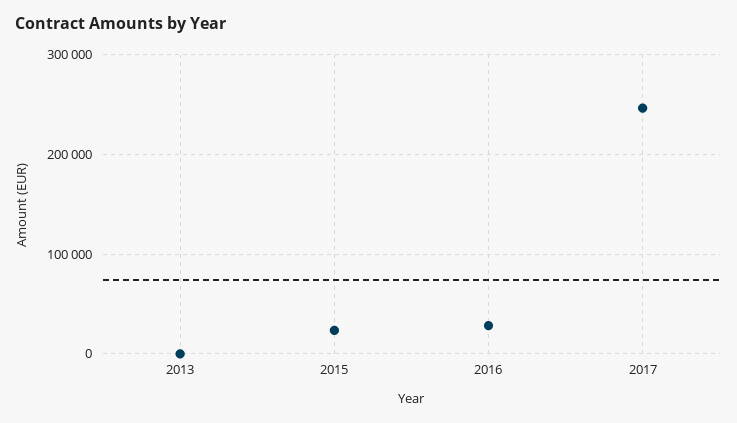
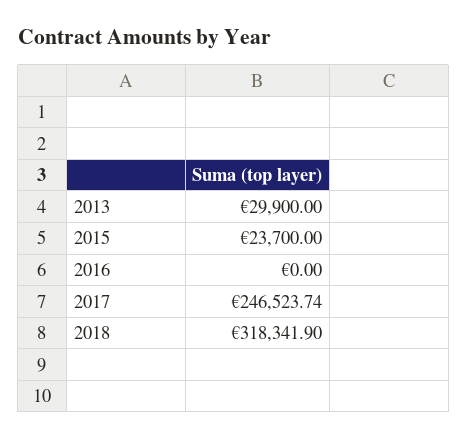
2013: 0 -> 29900
2016: 30000 -> 0
2018: none -> 318341.9

